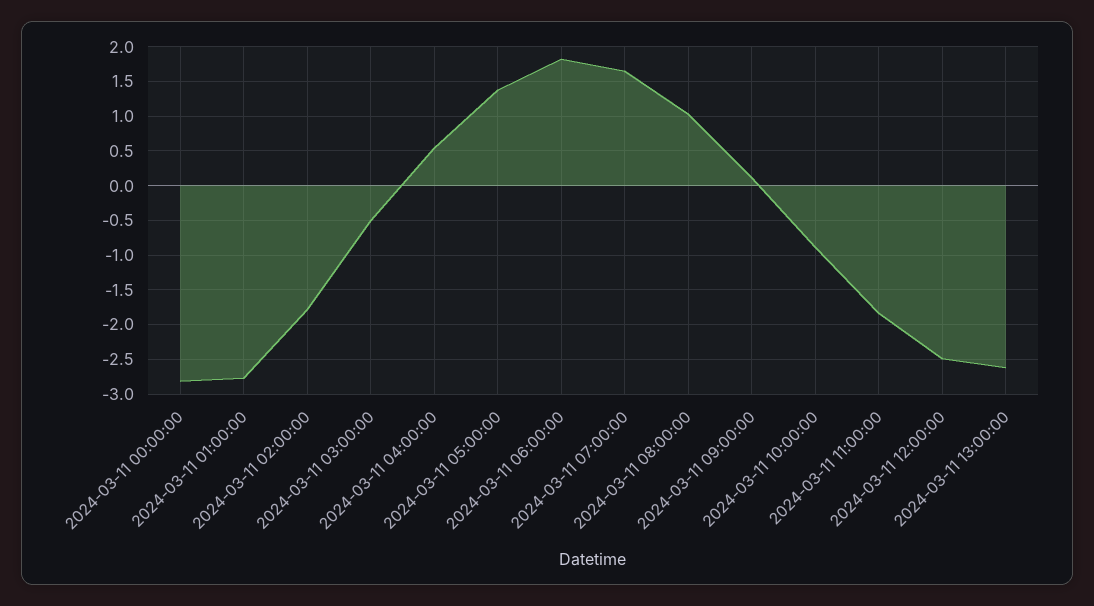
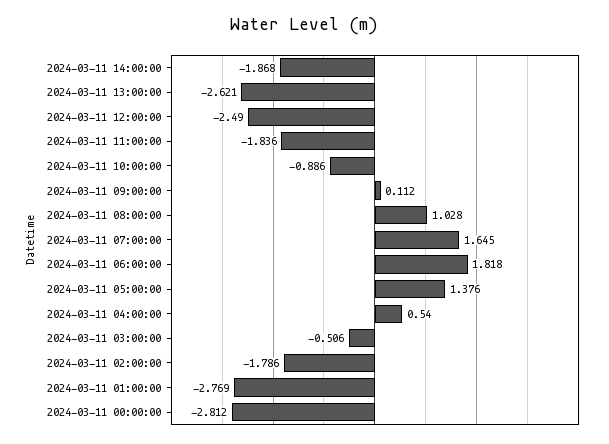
2024-03-11 14:00:00: none -> -1.868

